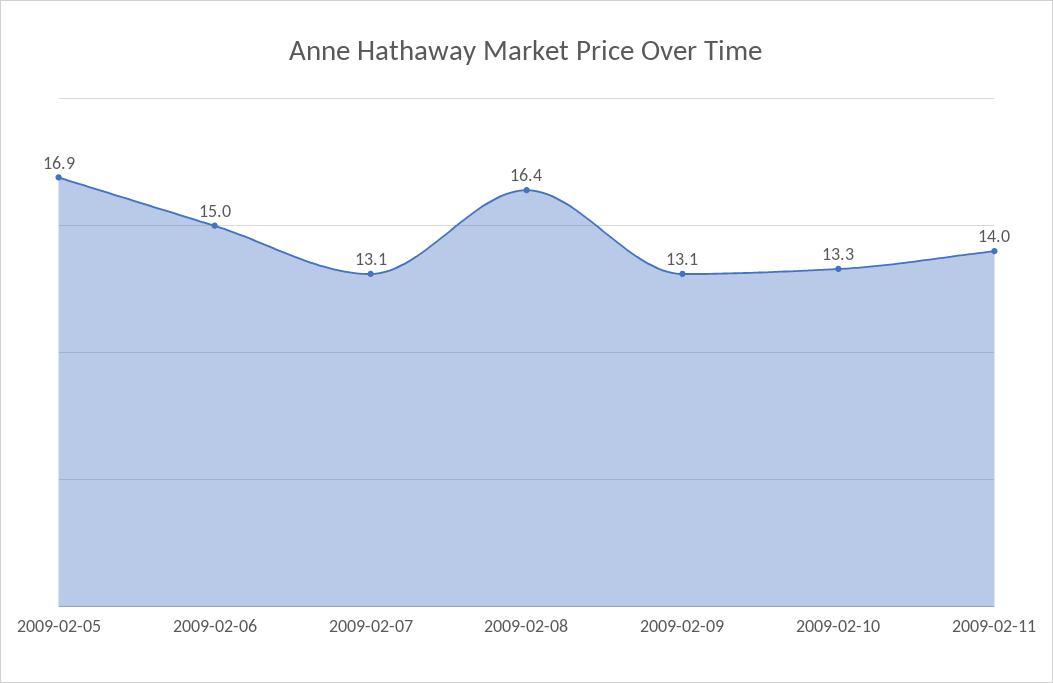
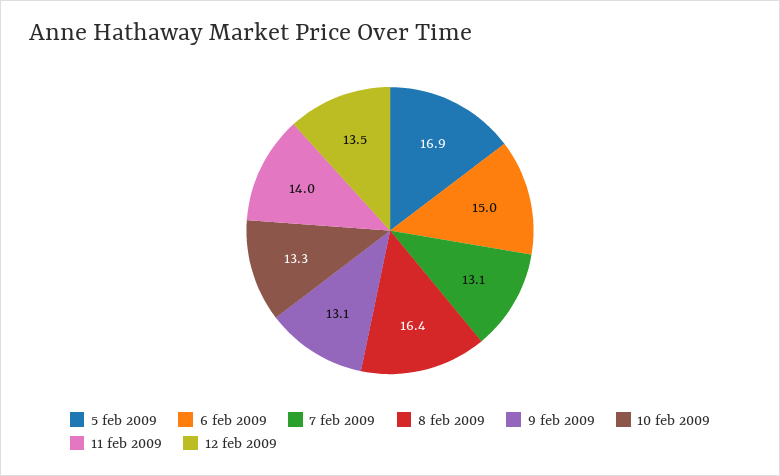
12 feb 2009: none -> 13.5

